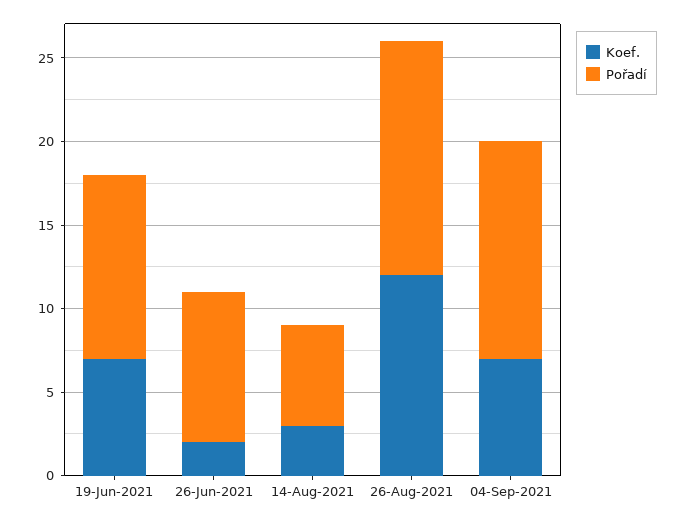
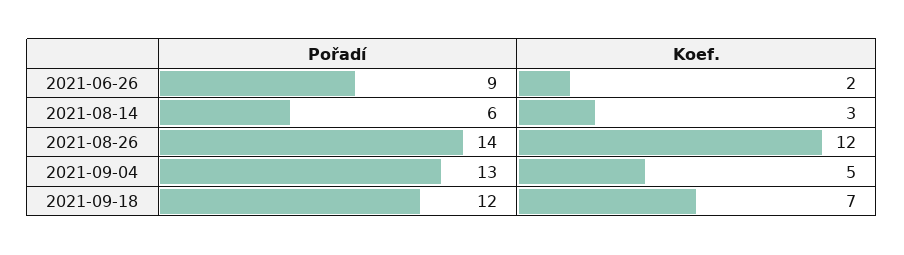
Koef., 19-Jun-2021: 7 -> none
Pořadí, 19-Jun-2021: 11 -> none
Koef., 04-Sep-2021: 7 -> 5
Pořadí, 2021-09-18: none -> 12
Koef., 2021-09-18: none -> 7

